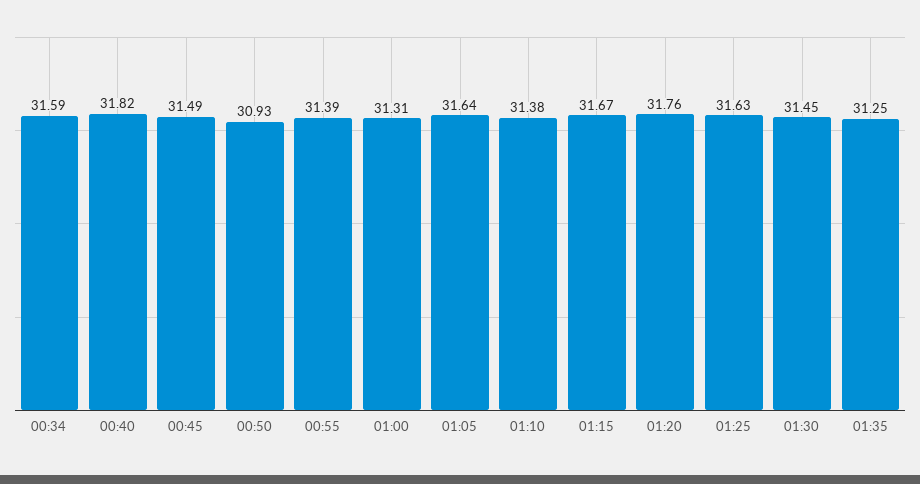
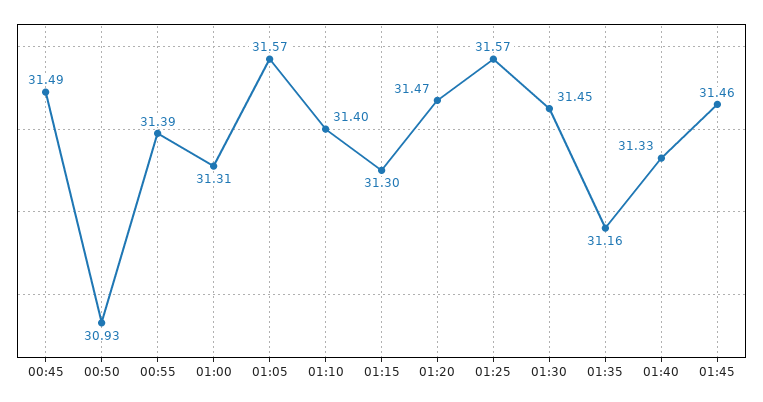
00:34: 31.59 -> none
00:40: 31.82 -> none
01:05: 31.64 -> 31.57
01:10: 31.38 -> 31.4
01:15: 31.67 -> 31.3
01:20: 31.76 -> 31.47
01:25: 31.63 -> 31.57
01:35: 31.25 -> 31.16
01:40: none -> 31.33
01:45: none -> 31.46

